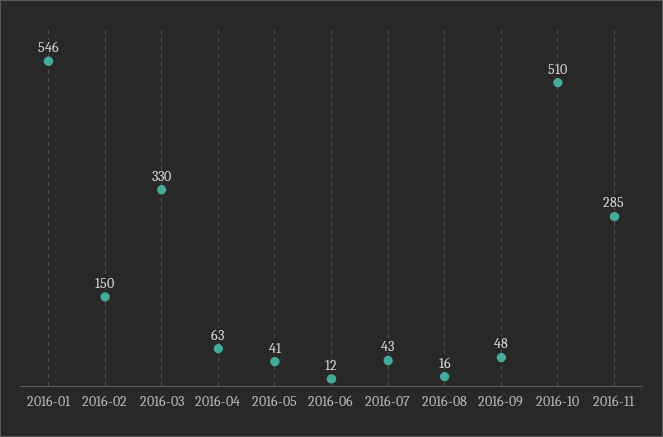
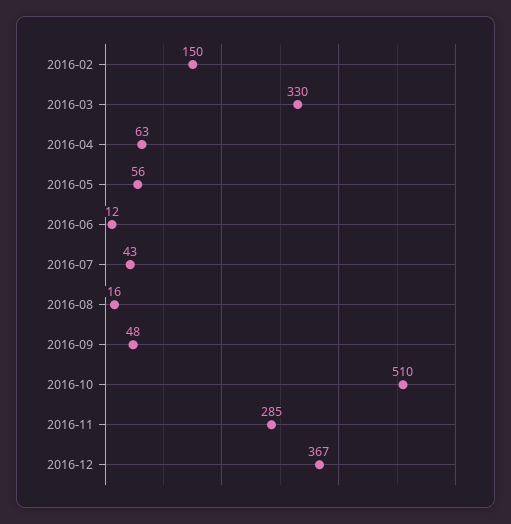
2016-01: 546 -> none
2016-05: 41 -> 56
2016-12: none -> 367

